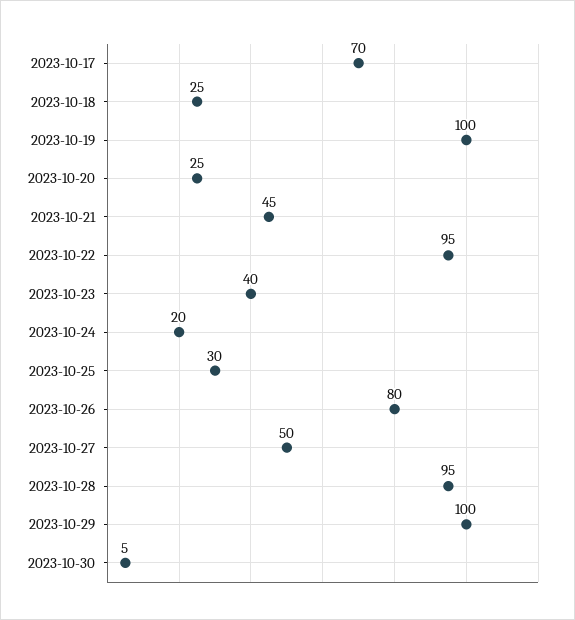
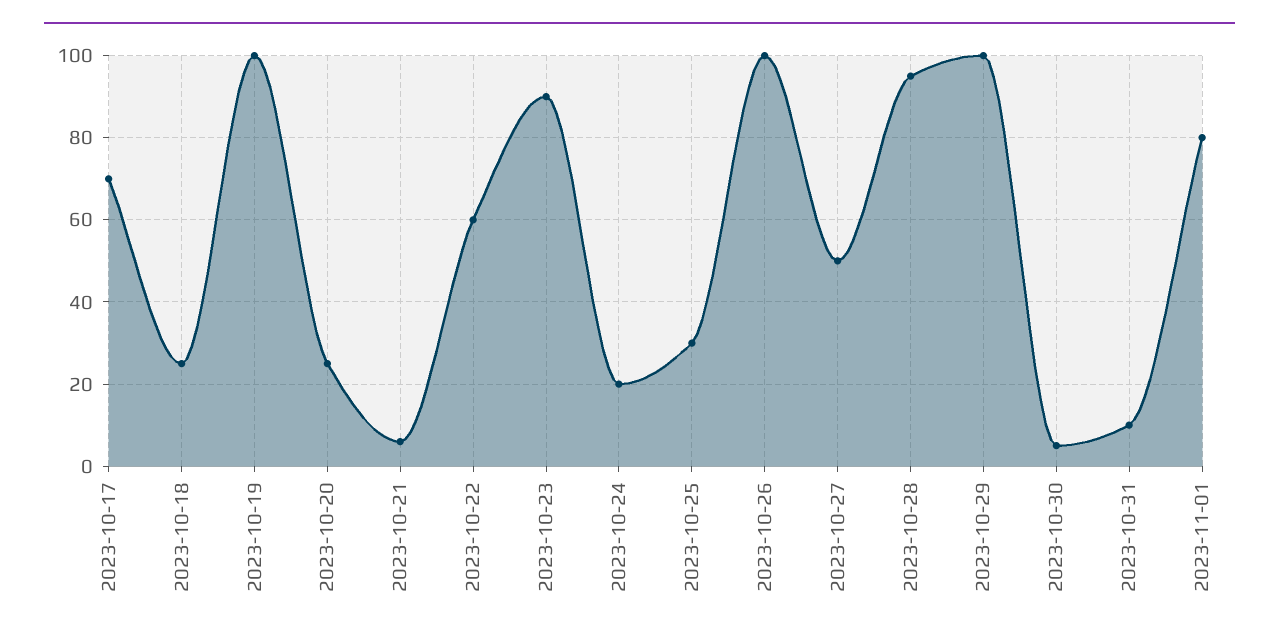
2023-10-21: 45 -> 5
2023-10-22: 95 -> 60
2023-10-23: 40 -> 90
2023-10-26: 80 -> 100
2023-10-31: none -> 10
2023-11-01: none -> 80

